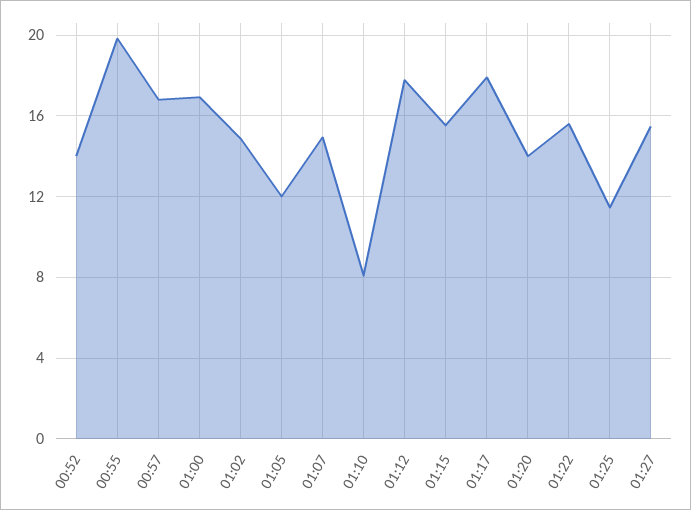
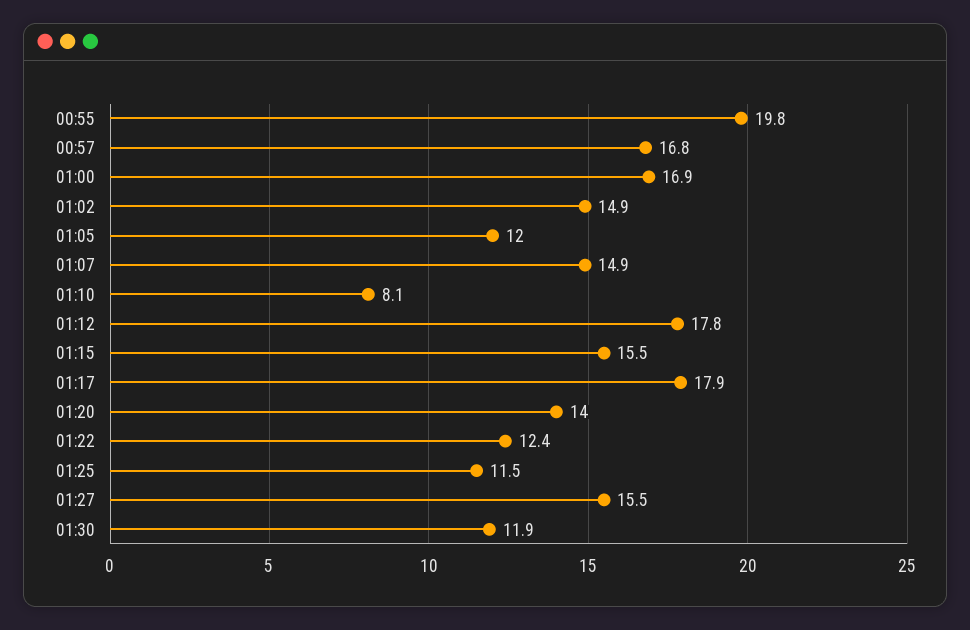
00:52: 14 -> none
01:22: 15.5 -> 12.4
01:30: none -> 11.9

